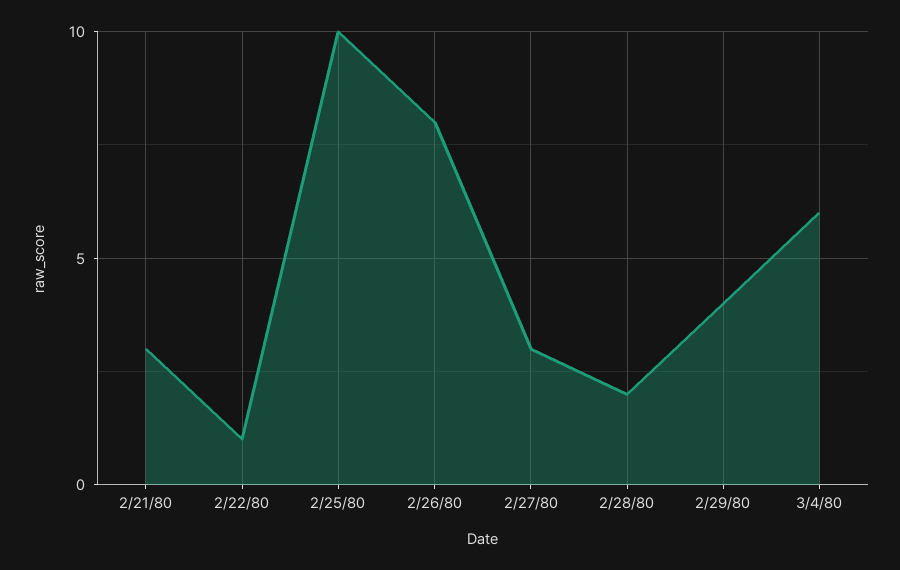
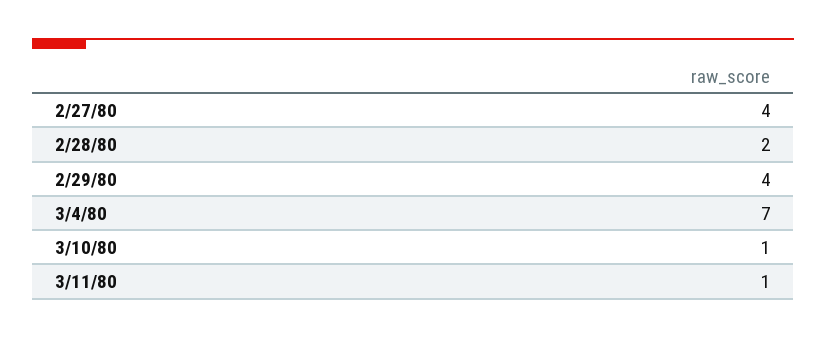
2/21/80: 3 -> none
2/22/80: 1 -> none
2/25/80: 10 -> none
2/26/80: 8 -> none
2/27/80: 3 -> 4
3/4/80: 6 -> 7
3/10/80: none -> 1
3/11/80: none -> 1

